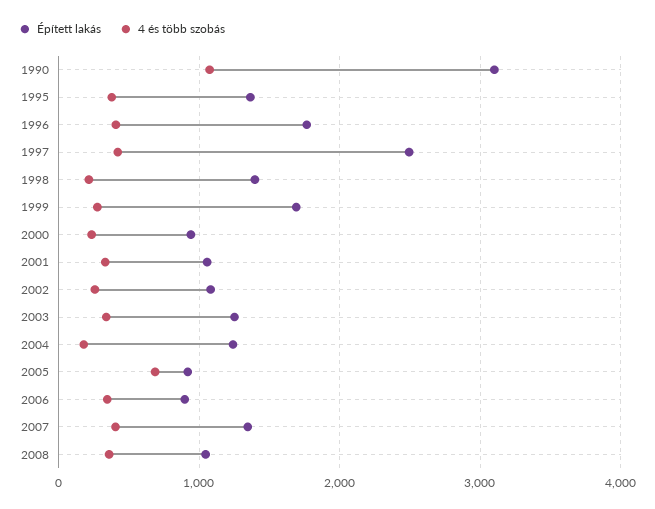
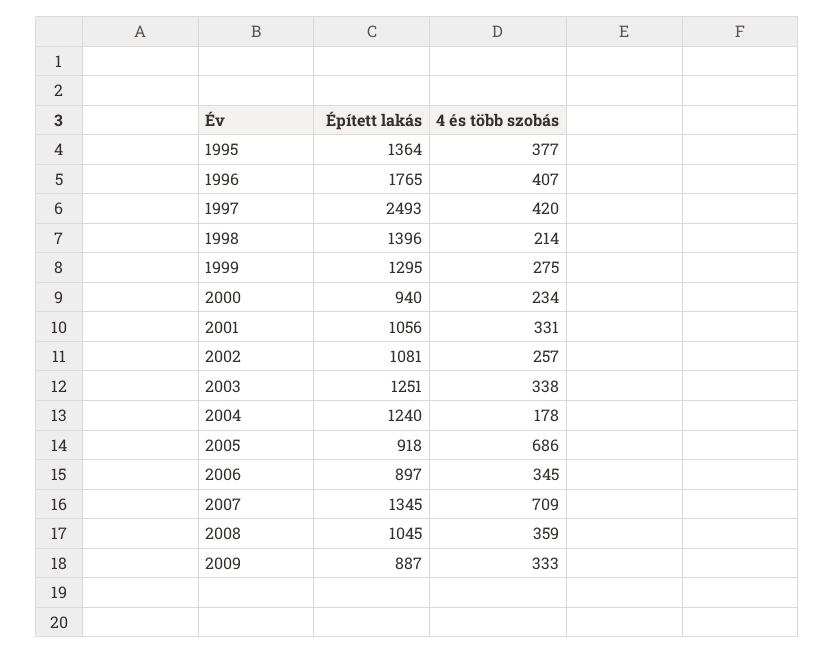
Épített lakás, 1990: 3100 -> none
4 és több szobás, 1990: 1100 -> none
Épített lakás, 1999: 1700 -> 1295
4 és több szobás, 2007: 400 -> 709
Épített lakás, 2009: none -> 887
4 és több szobás, 2009: none -> 333

